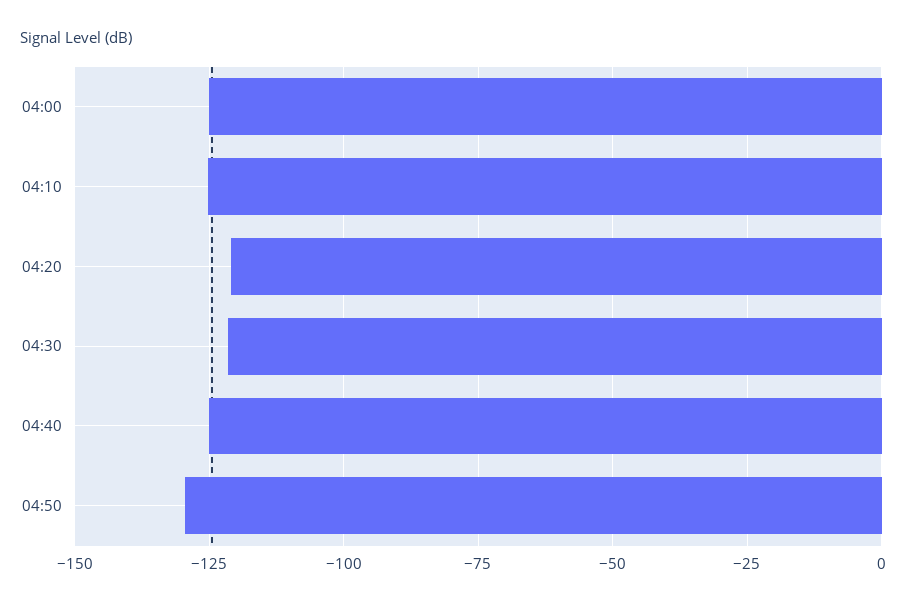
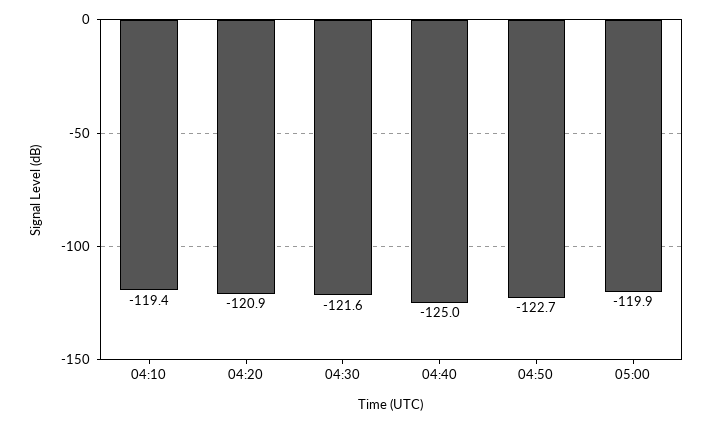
04:00: -125 -> none
04:10: -125 -> -119.4
04:50: -130 -> -122.7
05:00: none -> -119.9

